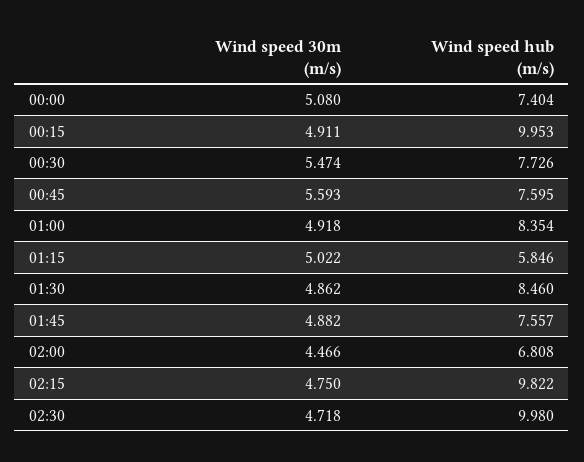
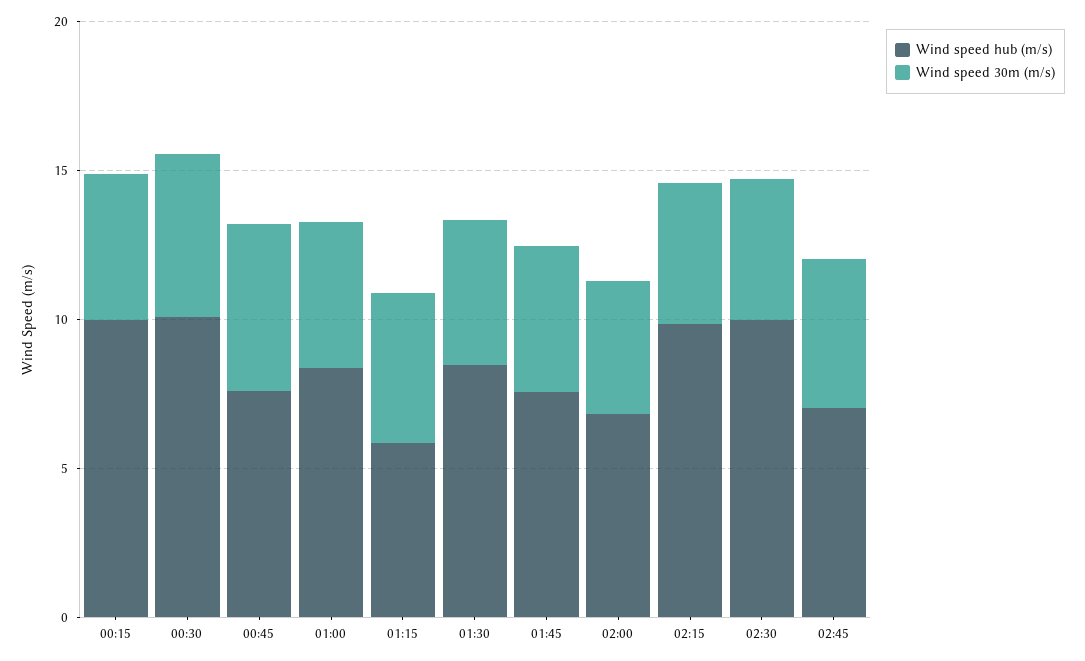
Wind speed 30m (m/s), 00:00: 5.08 -> none
Wind speed hub (m/s), 00:00: 7.404 -> none
Wind speed hub (m/s), 00:30: 7.726 -> 10
Wind speed hub (m/s), 02:45: none -> 7
Wind speed 30m (m/s), 02:45: none -> 5

